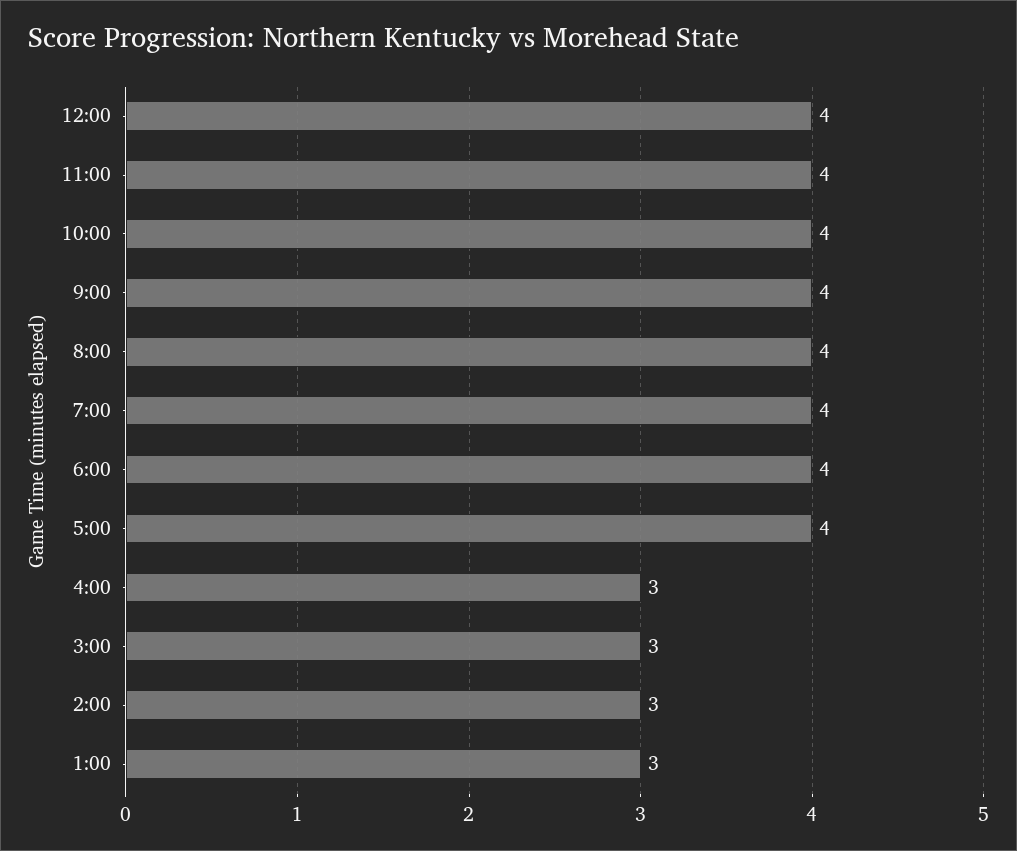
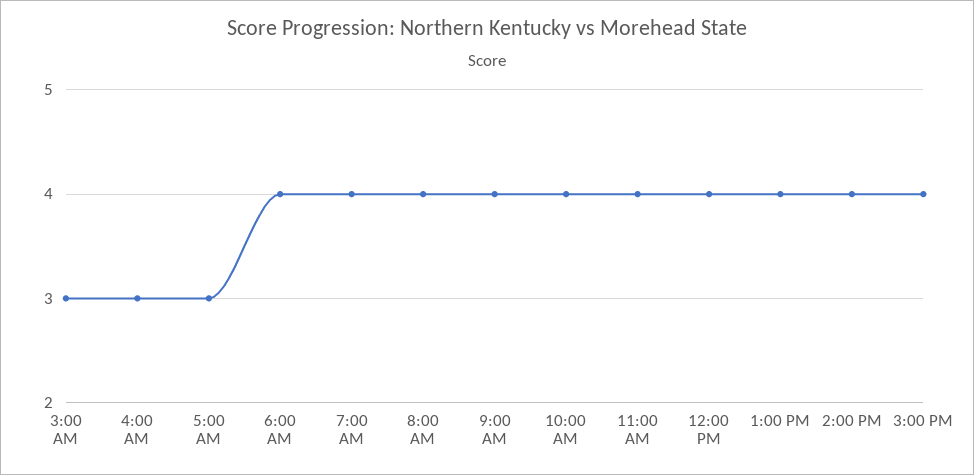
5:00: 4 -> 3
2:00: 3 -> none
1:00: 3 -> none
1:00 PM: none -> 4
2:00 PM: none -> 4
3:00 PM: none -> 4

